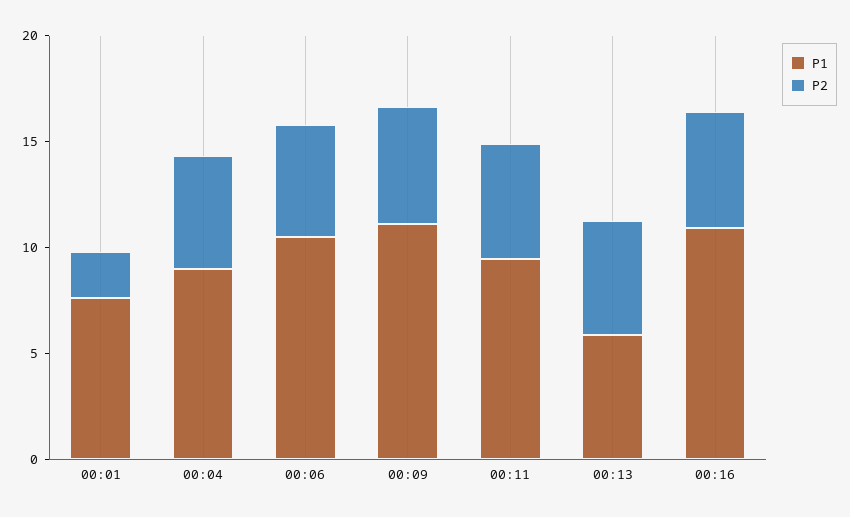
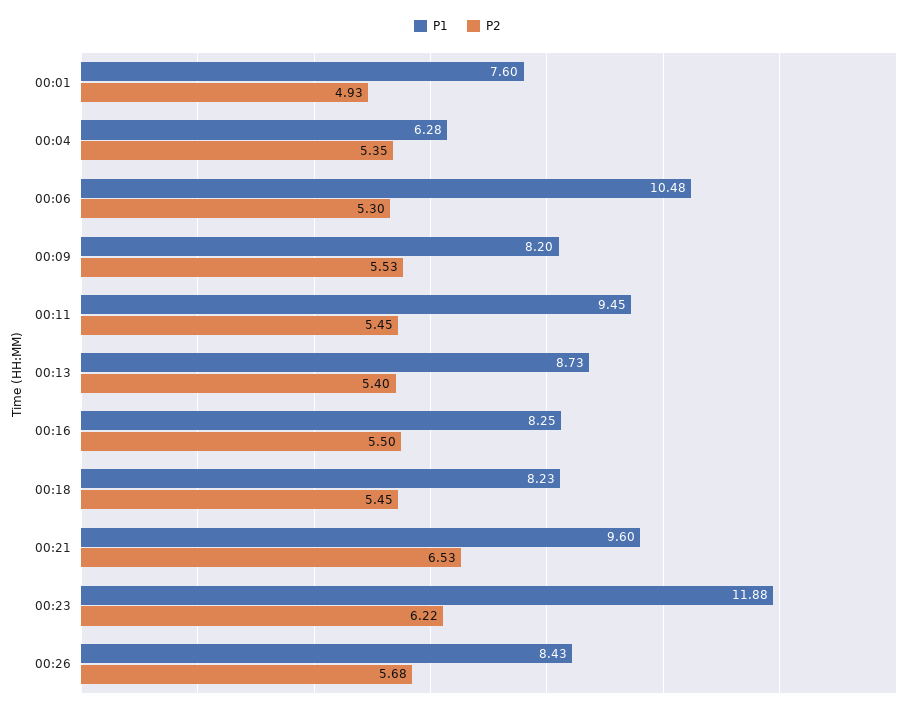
P2, 00:01: 2 -> 4.93
P1, 00:04: 9 -> 6.28
P1, 00:09: 11 -> 8.2
P1, 00:13: 6 -> 8.73
P1, 00:16: 11 -> 8.25
P1, 00:18: none -> 8.23
P2, 00:18: none -> 5.45
P1, 00:21: none -> 9.6
P2, 00:21: none -> 6.53
P1, 00:23: none -> 11.88
P2, 00:23: none -> 6.22
P1, 00:26: none -> 8.43
P2, 00:26: none -> 5.68

